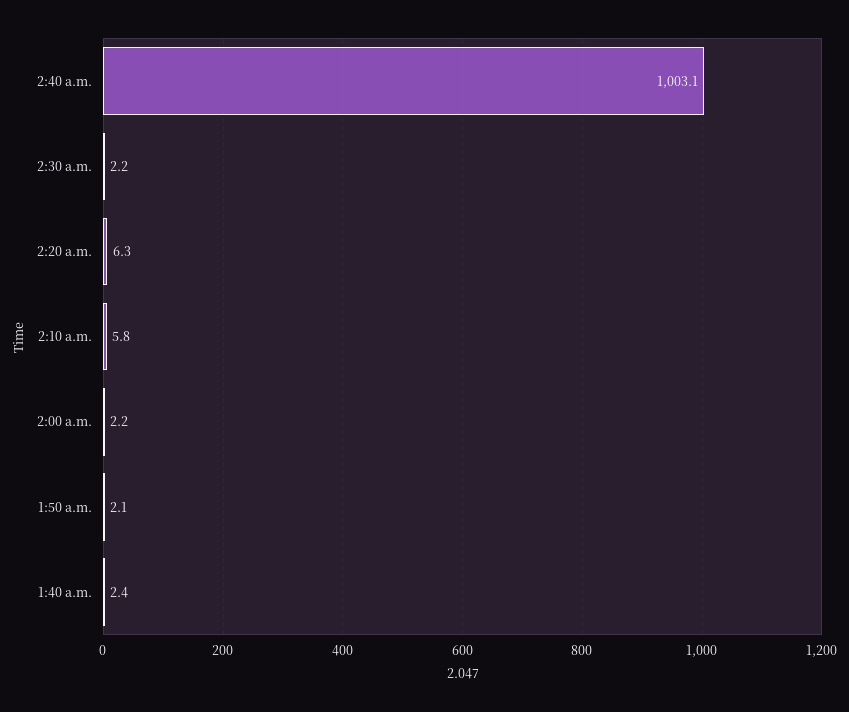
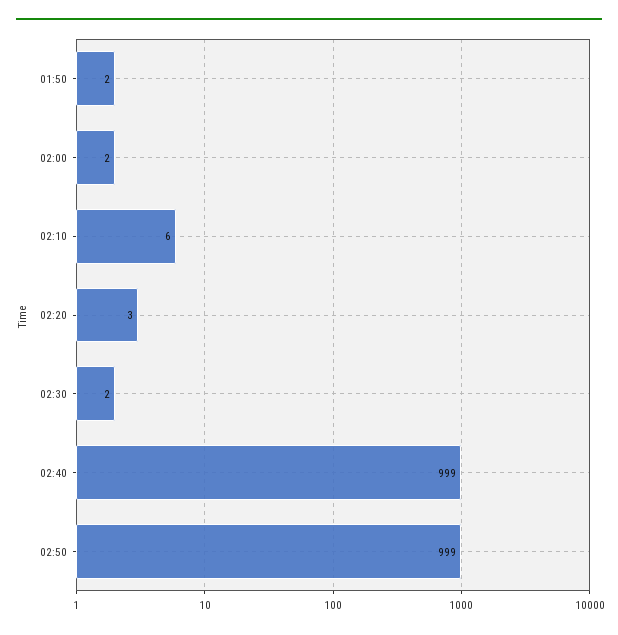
2:40 a.m.: 1003.1 -> 999
2:20 a.m.: 6.3 -> 3
1:40 a.m.: 2.4 -> none
02:50: none -> 999

